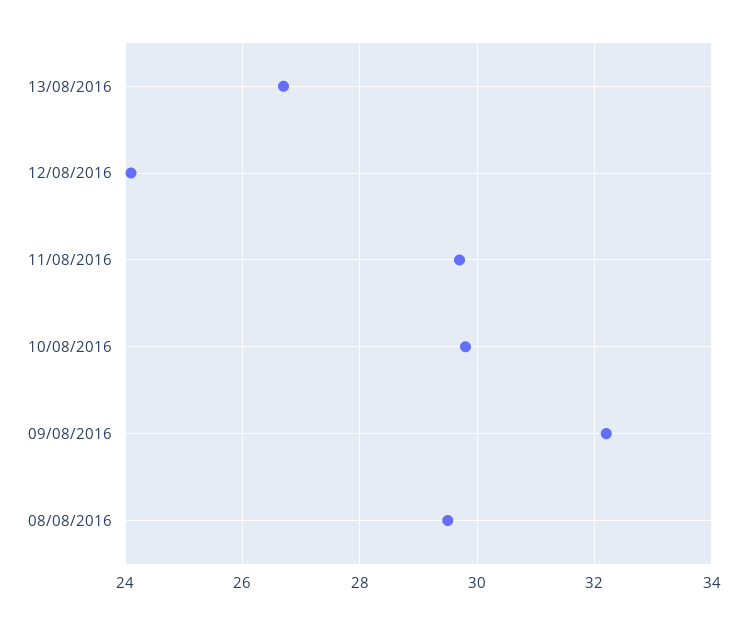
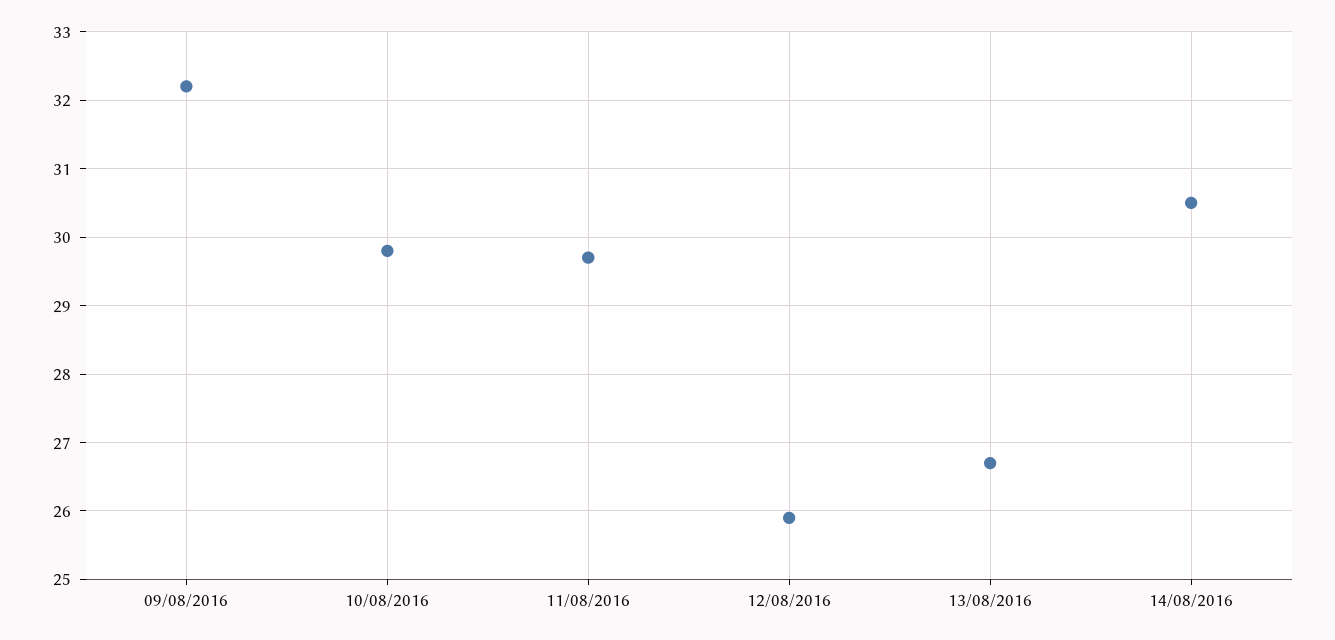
12/08/2016: 24 -> 25.9
08/08/2016: 29.5 -> none
14/08/2016: none -> 30.5

